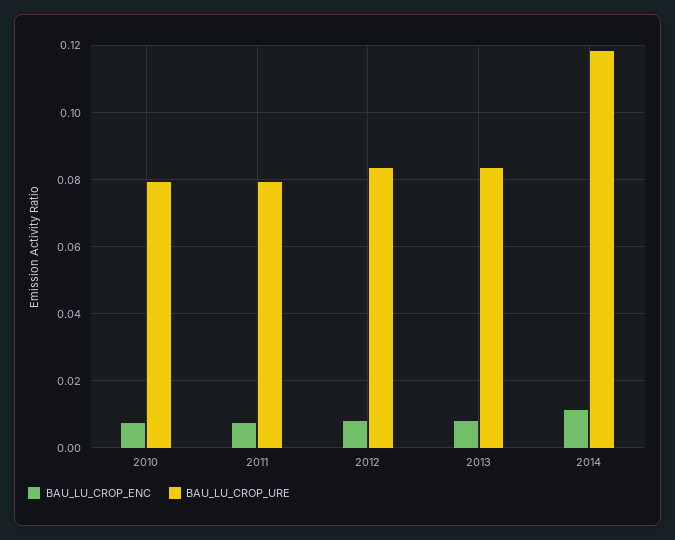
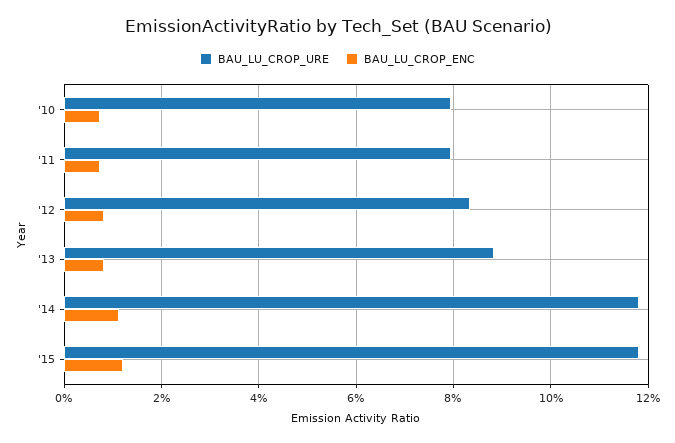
BAU_LU_CROP_URE, 2013: 0.084 -> 0.088
BAU_LU_CROP_URE, '15: none -> 0.118
BAU_LU_CROP_ENC, '15: none -> 0.012

